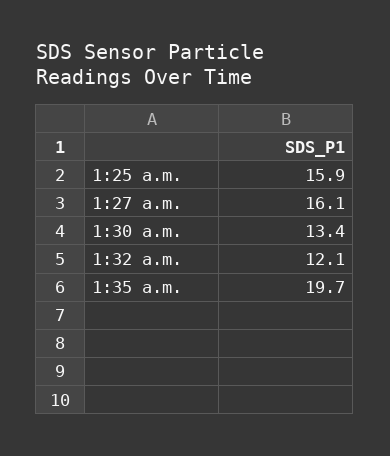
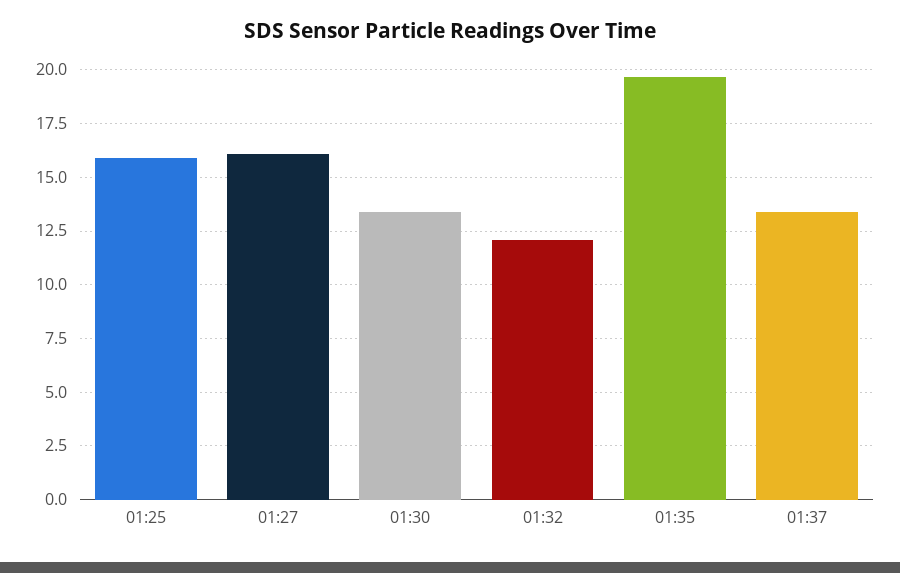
01:37: none -> 13.5

